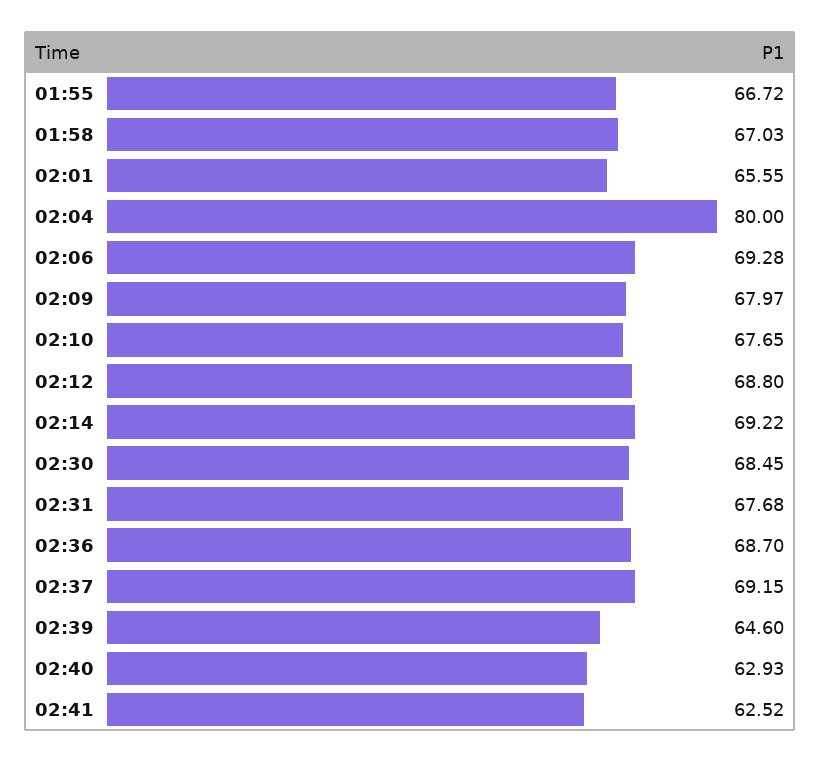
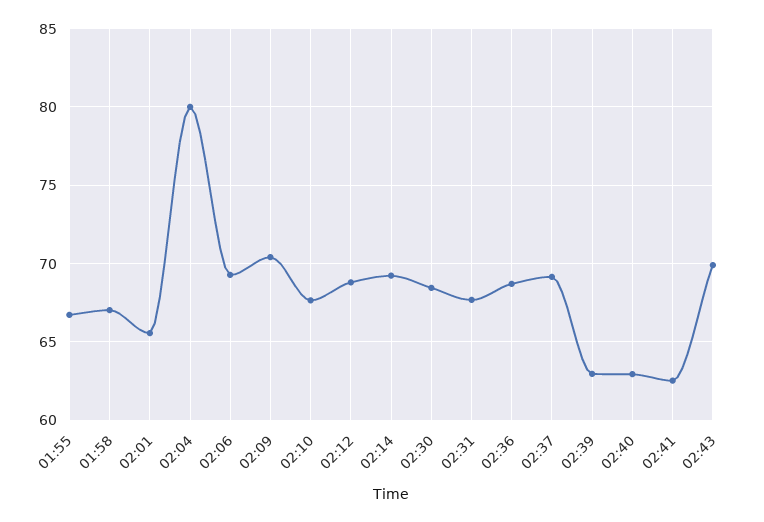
02:09: 67.97 -> 70.5
02:39: 64.6 -> 63
02:43: none -> 70

